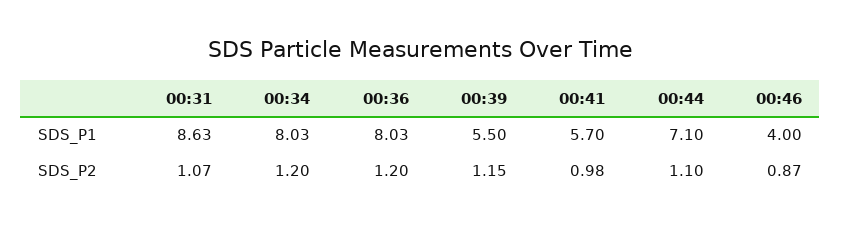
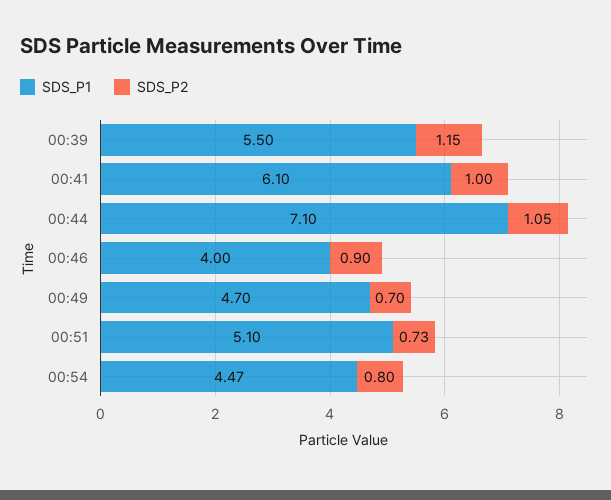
SDS_P1, 00:31: 8.63 -> none
SDS_P1, 00:34: 8.03 -> none
SDS_P1, 00:36: 8.03 -> none
SDS_P1, 00:41: 5.7 -> 6.1
SDS_P2, 00:31: 1.07 -> none
SDS_P2, 00:34: 1.2 -> none
SDS_P2, 00:36: 1.2 -> none
SDS_P2, 00:41: 0.98 -> 1
SDS_P2, 00:44: 1.1 -> 1.05
SDS_P2, 00:46: 0.87 -> 0.9
SDS_P1, 00:49: none -> 4.7
SDS_P2, 00:49: none -> 0.7
SDS_P1, 00:51: none -> 5.1
SDS_P2, 00:51: none -> 0.73
SDS_P1, 00:54: none -> 4.47
SDS_P2, 00:54: none -> 0.8

